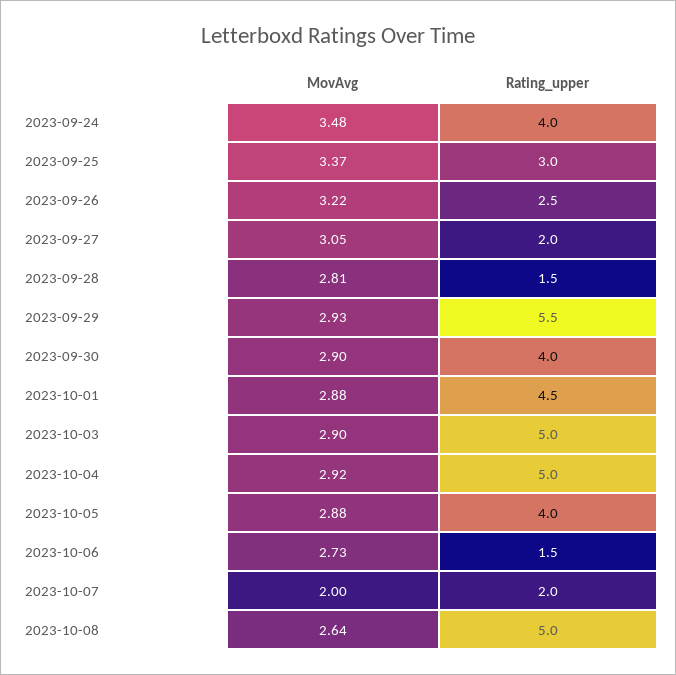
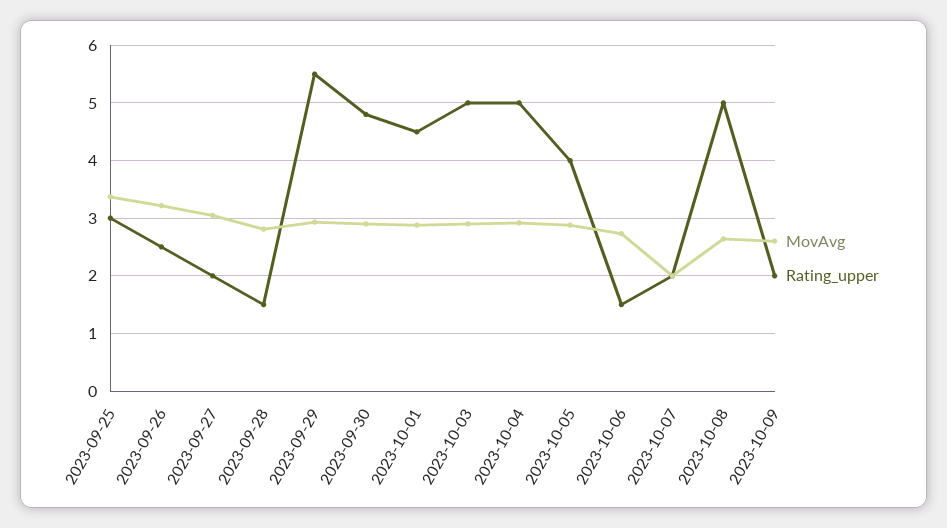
MovAvg, 2023-09-24: 3.48 -> none
Rating_upper, 2023-09-24: 4 -> none
Rating_upper, 2023-09-30: 4 -> 4.8
MovAvg, 2023-10-09: none -> 2.6
Rating_upper, 2023-10-09: none -> 2

